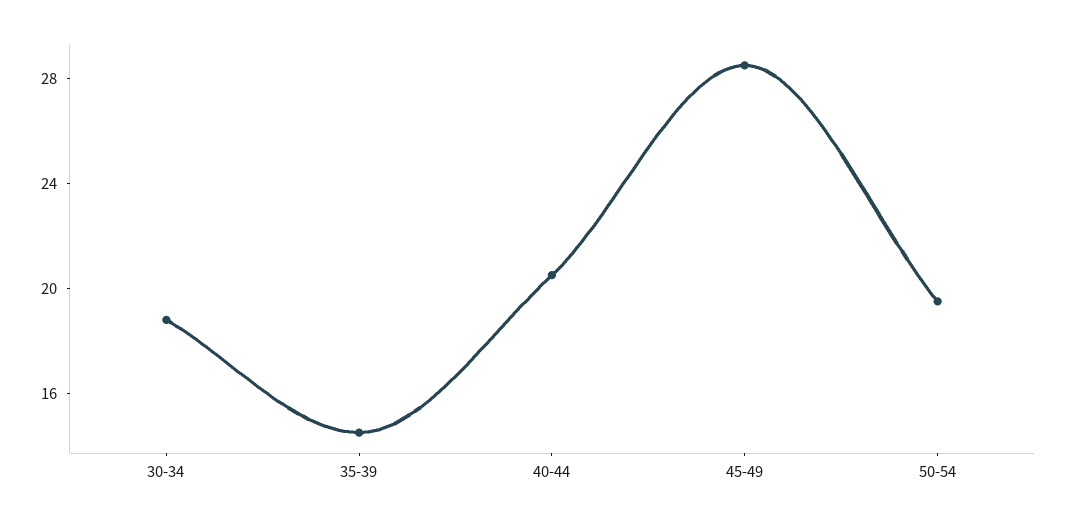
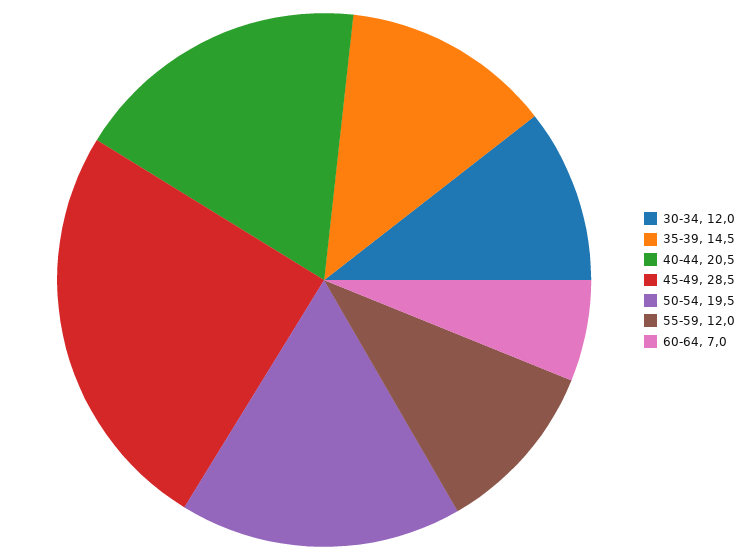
30-34: 19 -> 12
55-59: none -> 12
60-64: none -> 7

